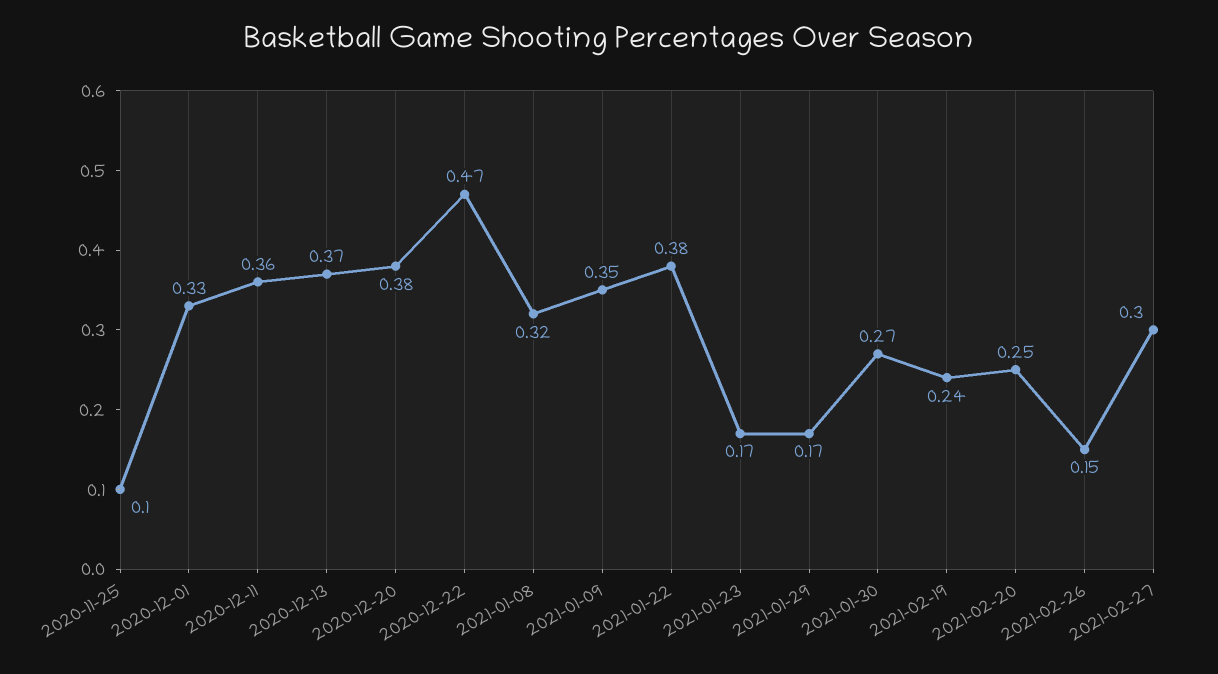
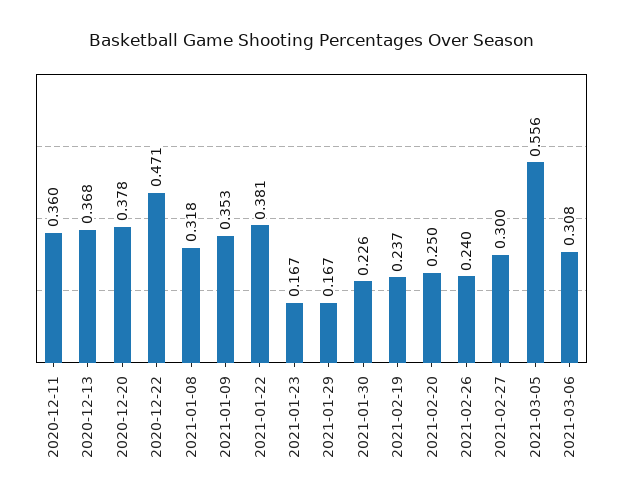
2020-11-25: 0.1 -> none
2020-12-01: 0.33 -> none
2021-01-30: 0.27 -> 0.226
2021-02-26: 0.15 -> 0.24
2021-03-05: none -> 0.556
2021-03-06: none -> 0.308

